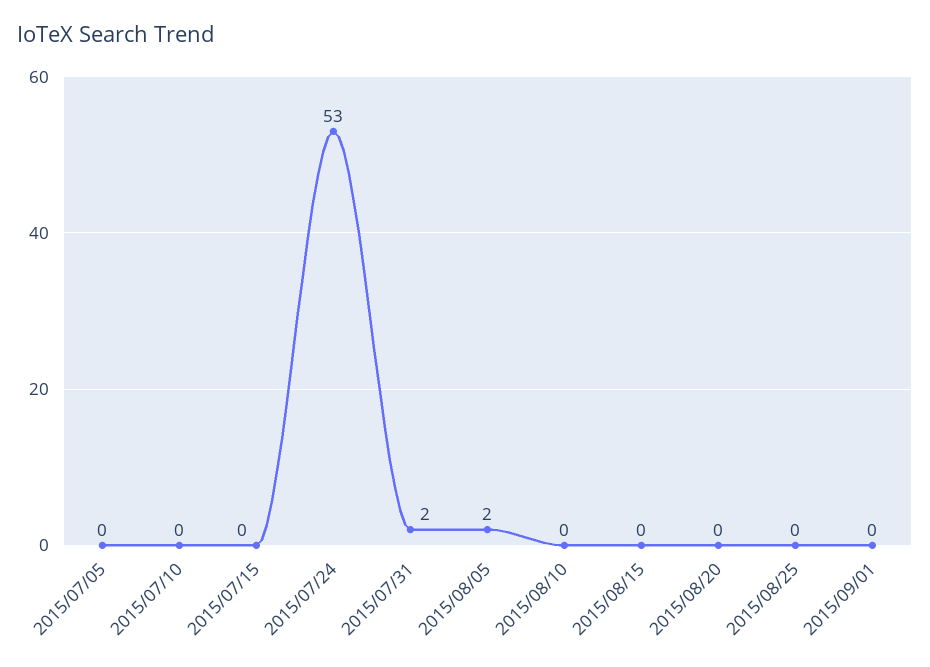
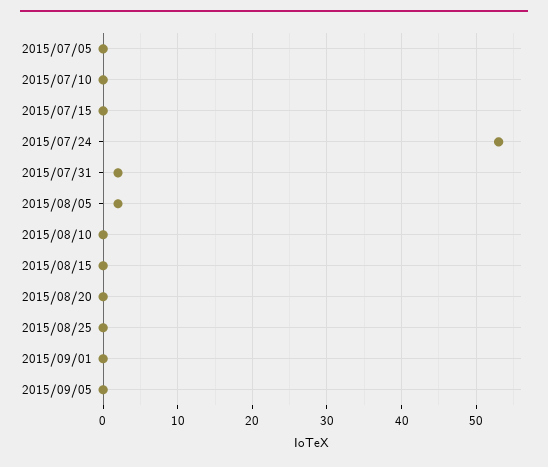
2015/09/05: none -> 0

